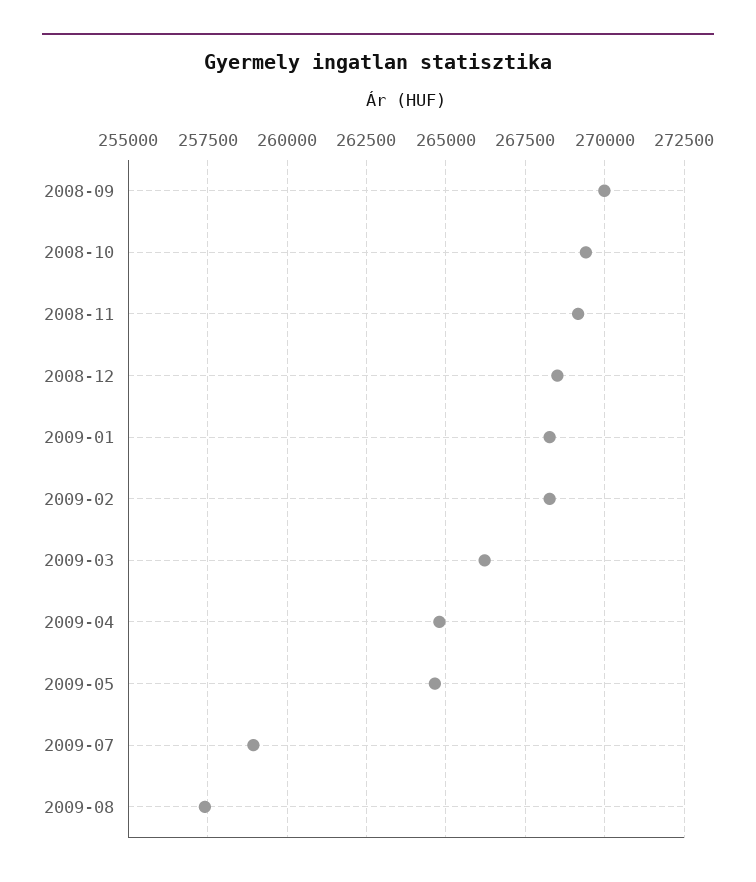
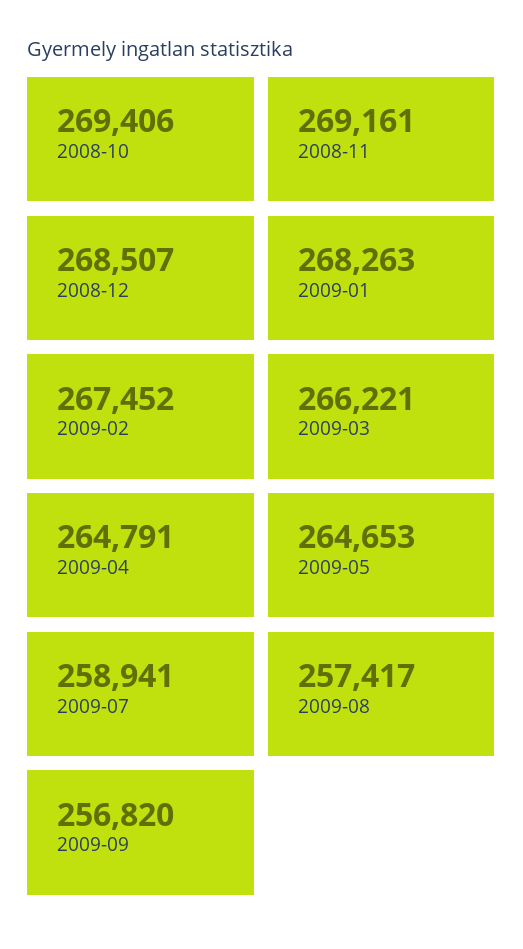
2008-09: 270000 -> none
2009-02: 268250 -> 267452
2009-09: none -> 256820

